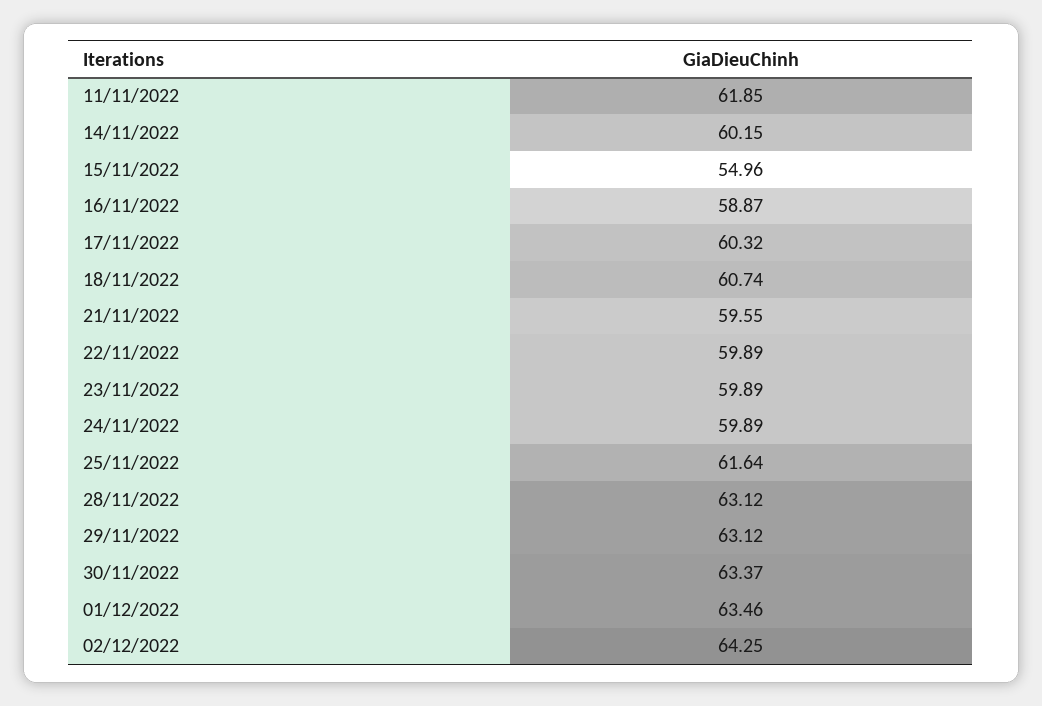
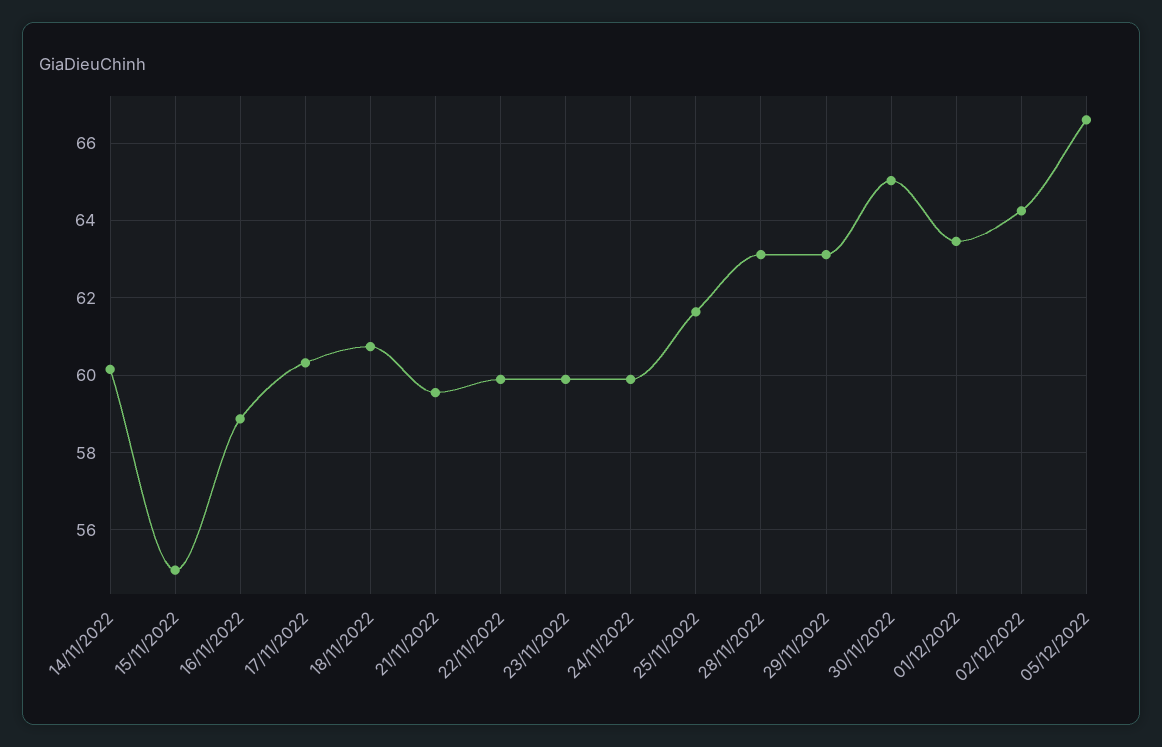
11/11/2022: 61.85 -> none
30/11/2022: 63.37 -> 65
05/12/2022: none -> 66.6

